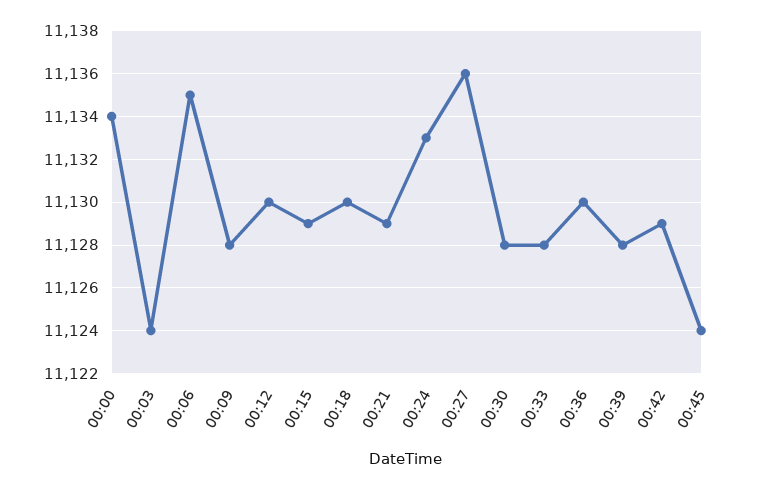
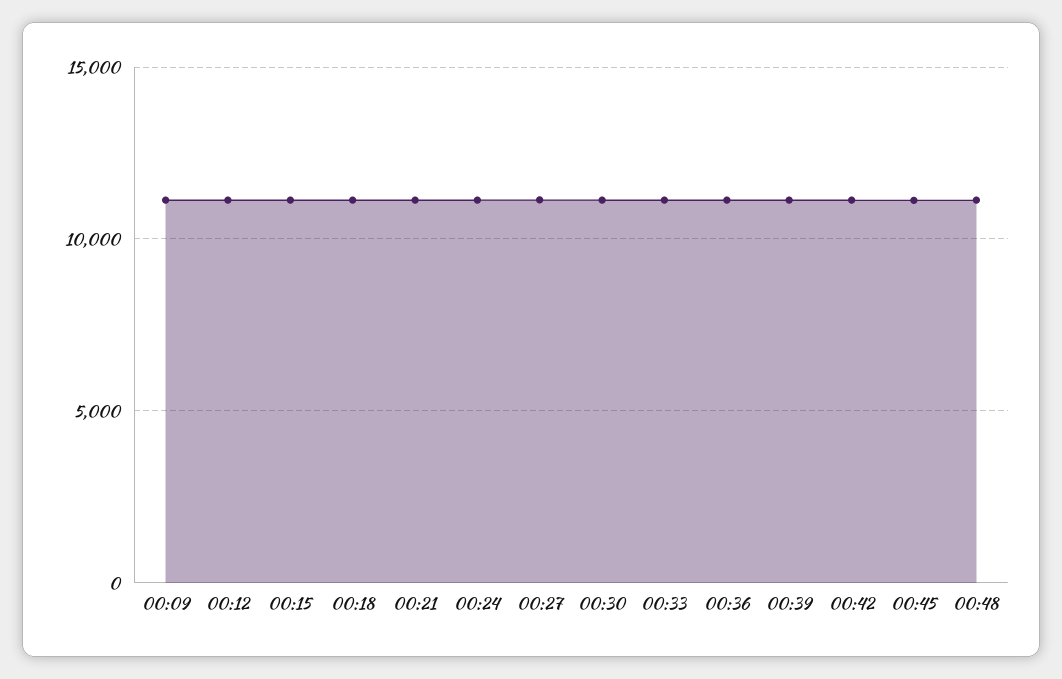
00:00: 11134 -> none
00:03: 11124 -> none
00:06: 11135 -> none
00:48: none -> 11000

